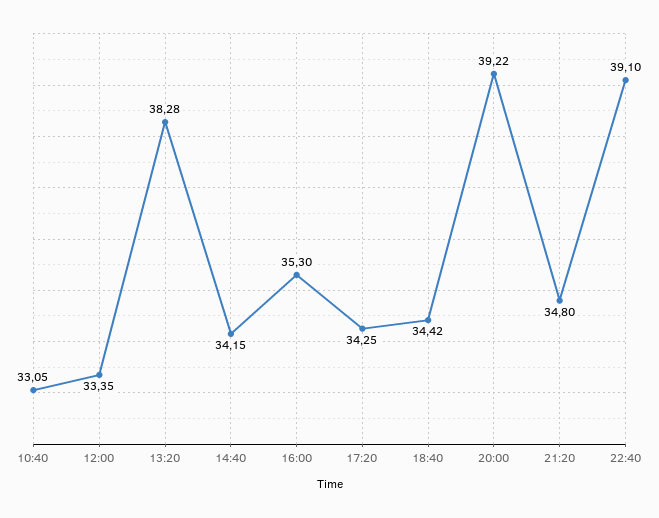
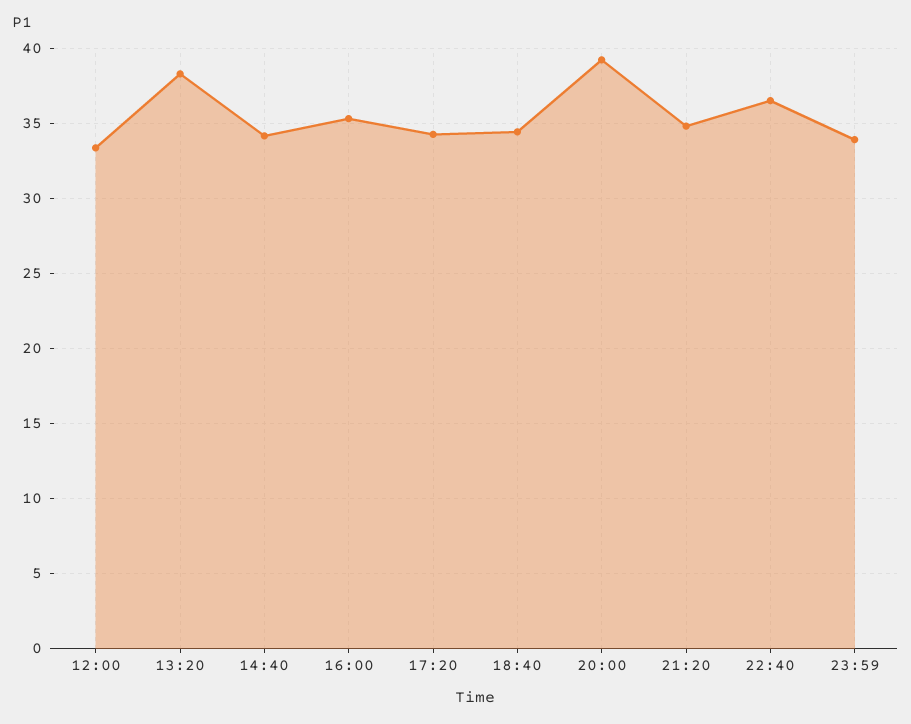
10:40: 33.05 -> none
22:40: 39.1 -> 36.5
23:59: none -> 34

